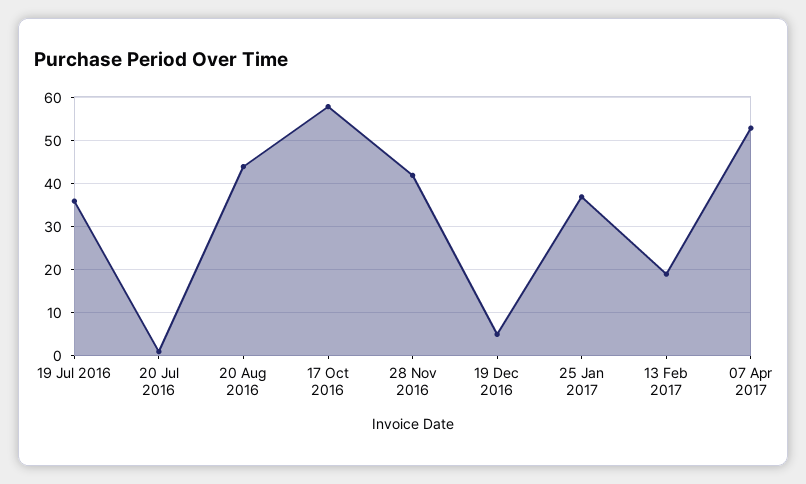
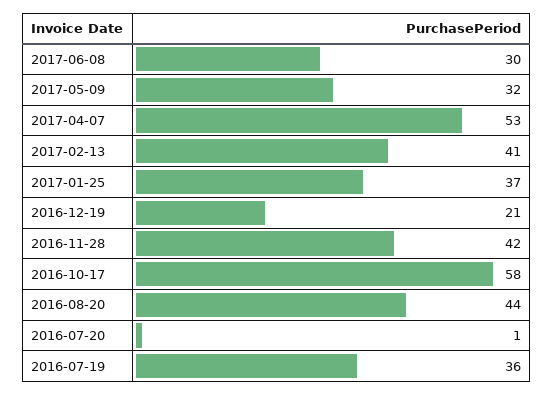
19 Dec 2016: 5 -> 21
13 Feb 2017: 20 -> 41
2017-06-08: none -> 30
2017-05-09: none -> 32

